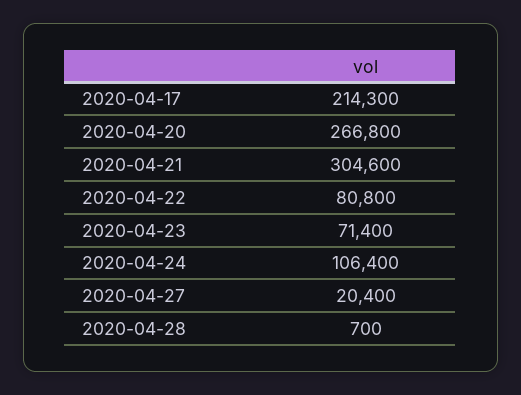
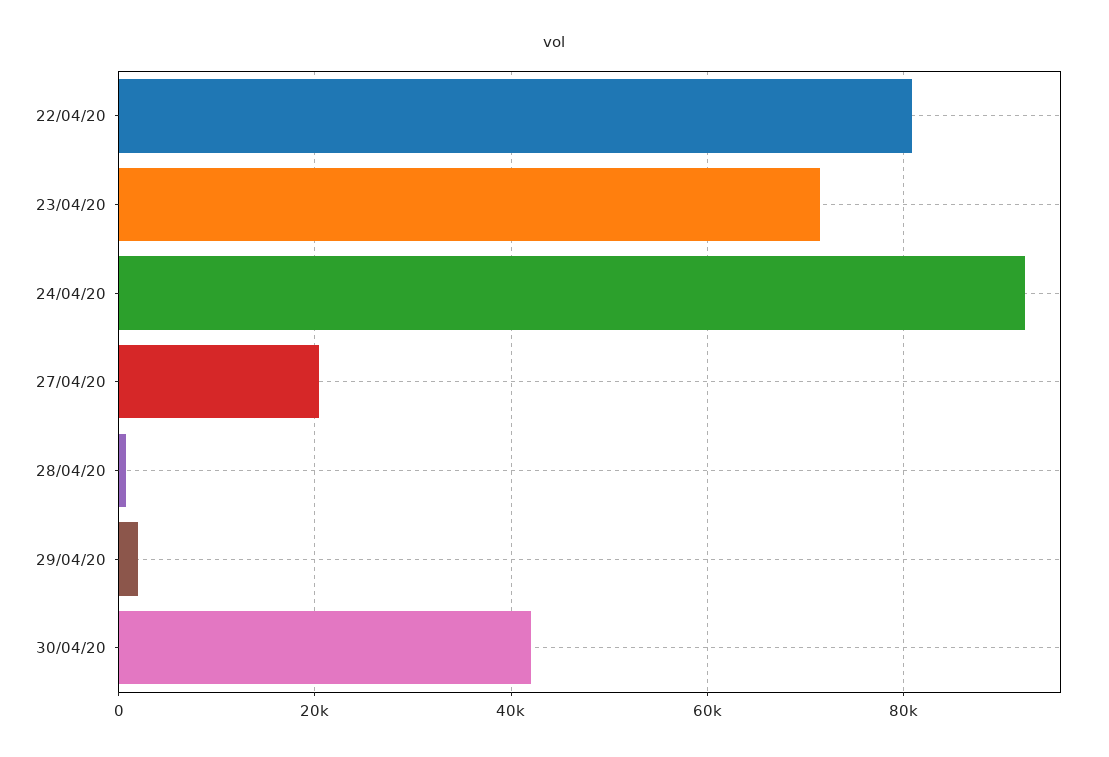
2020-04-17: 214300 -> none
2020-04-20: 266800 -> none
2020-04-21: 304600 -> none
2020-04-24: 106400 -> 92000
29/04/20: none -> 2000
30/04/20: none -> 42000

